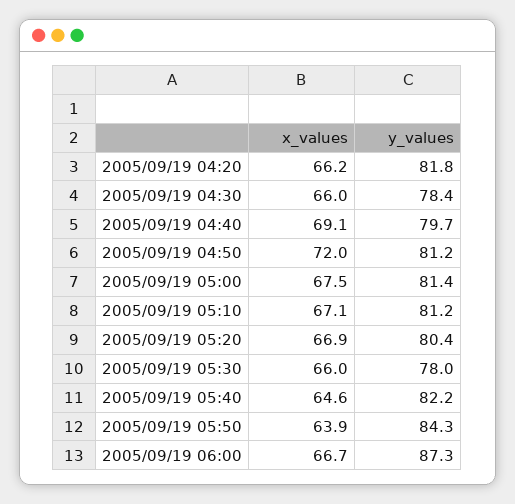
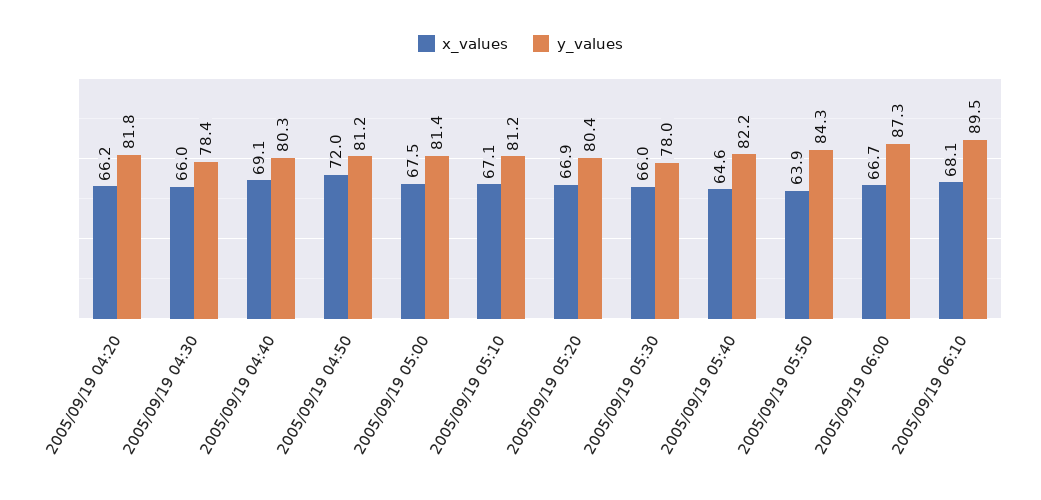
y_values, 2005/09/19 04:40: 79.7 -> 80.3
x_values, 2005/09/19 06:10: none -> 68.1
y_values, 2005/09/19 06:10: none -> 89.5

